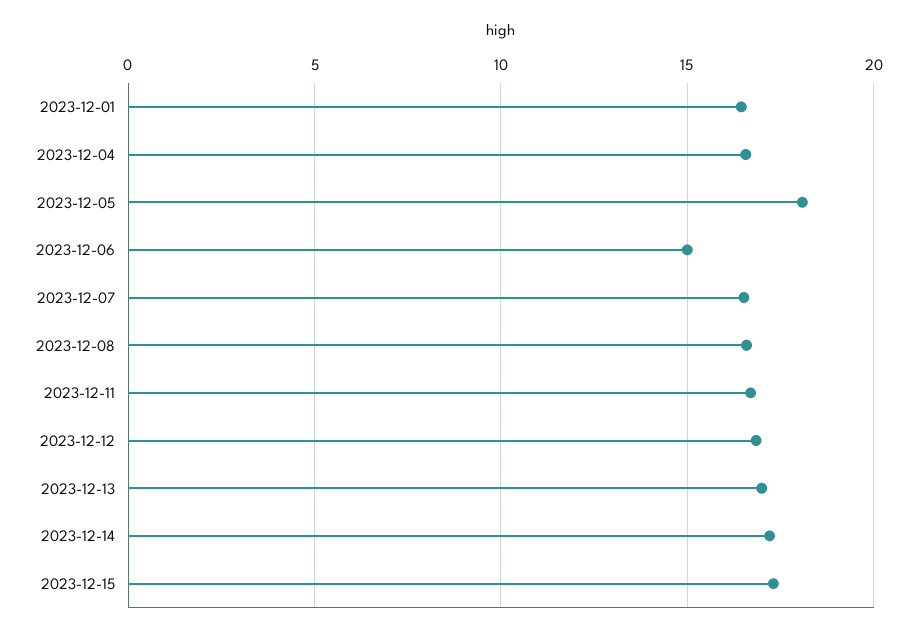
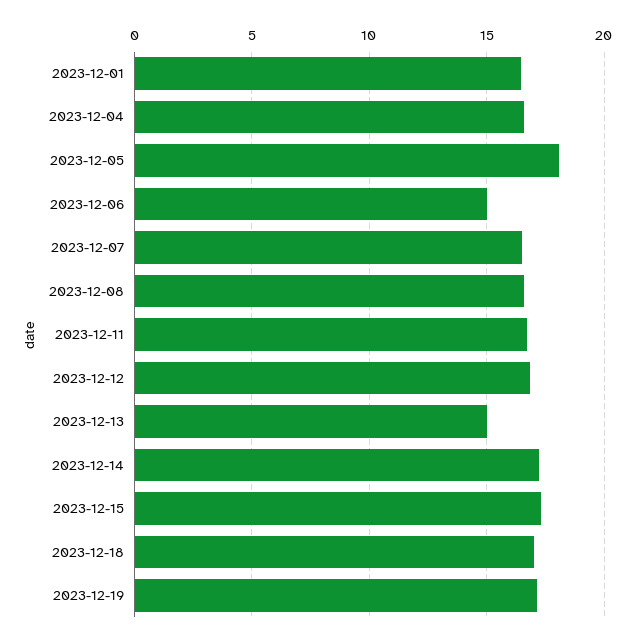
2023-12-13: 17 -> 15
2023-12-18: none -> 17
2023-12-19: none -> 17

